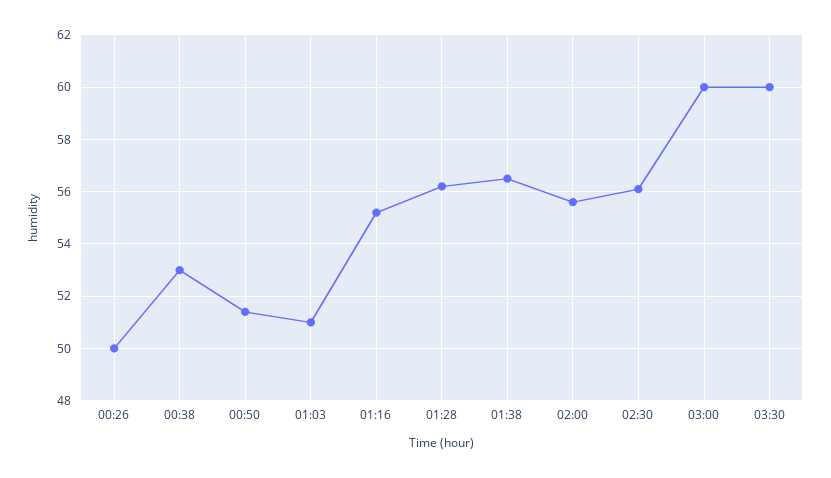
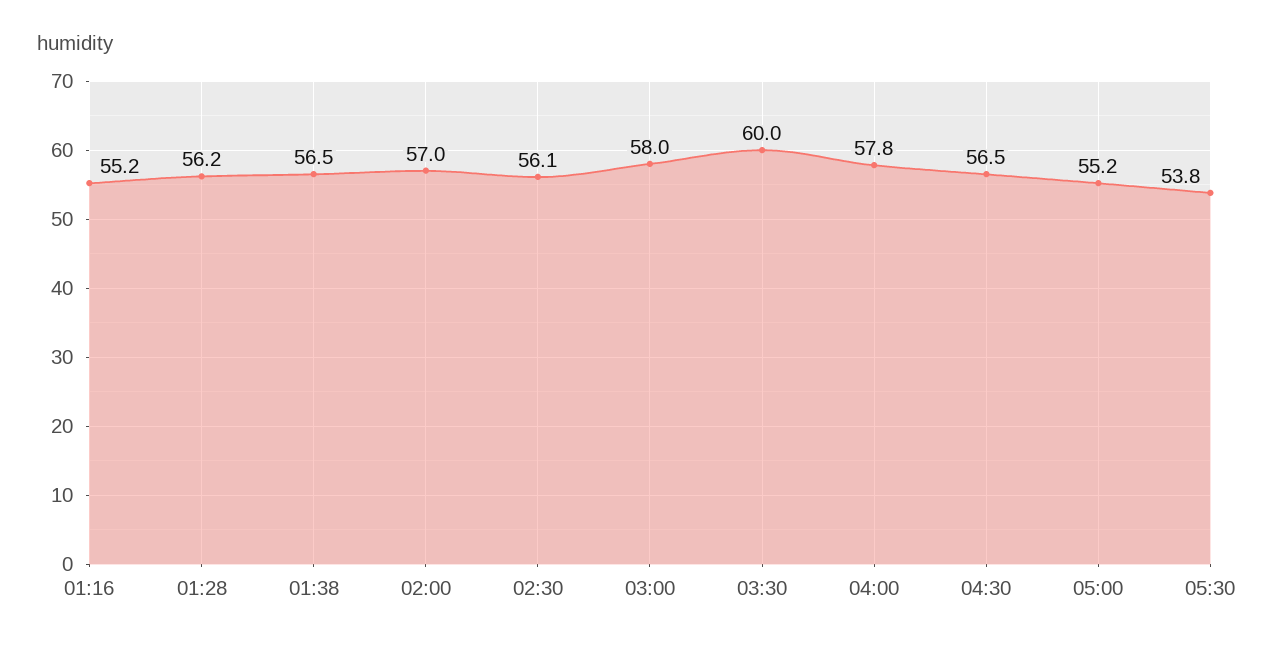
00:26: 50 -> none
00:38: 53 -> none
00:50: 51.5 -> none
01:03: 51 -> none
02:00: 55.5 -> 57
03:00: 60 -> 58
04:00: none -> 57.8
04:30: none -> 56.5
05:00: none -> 55.2
05:30: none -> 53.8

